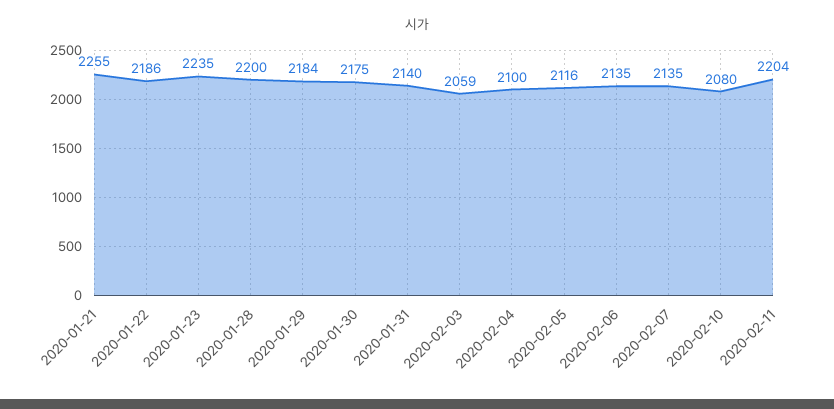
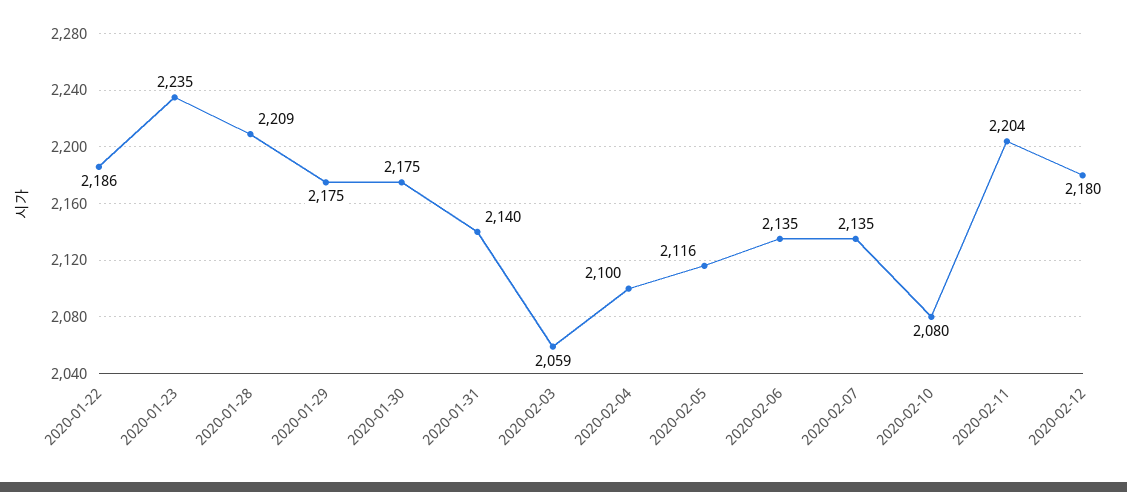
2020-01-21: 2255 -> none
2020-01-28: 2200 -> 2209
2020-01-29: 2184 -> 2175
2020-02-12: none -> 2180

